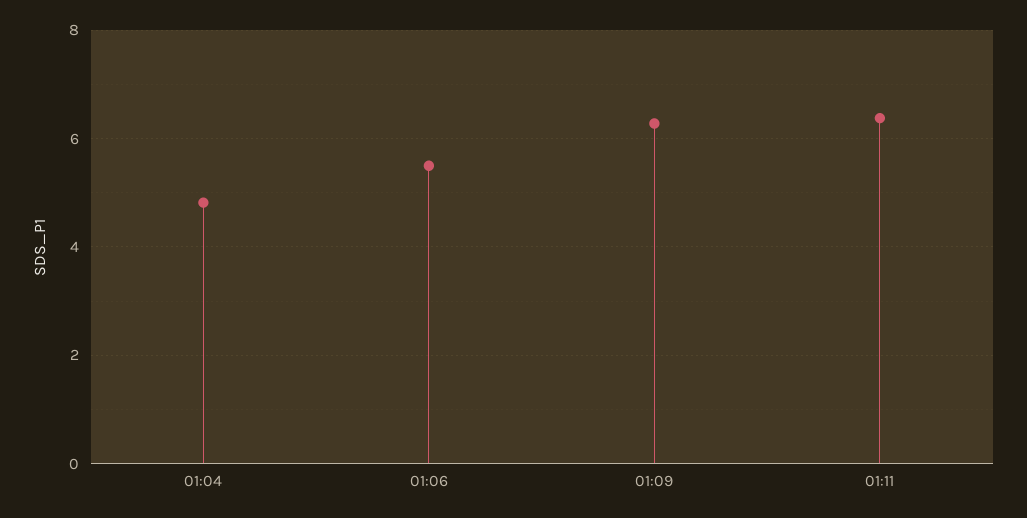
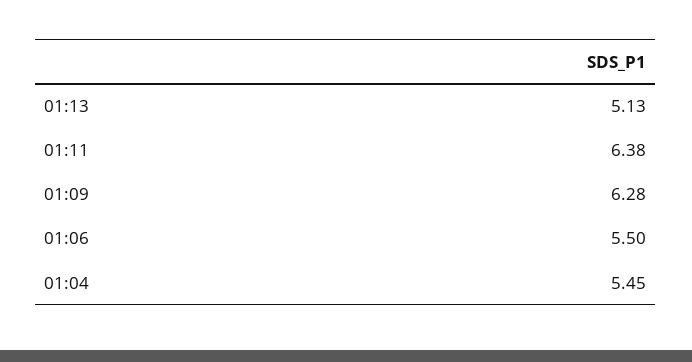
01:04: 4.8 -> 5.45
01:13: none -> 5.13

